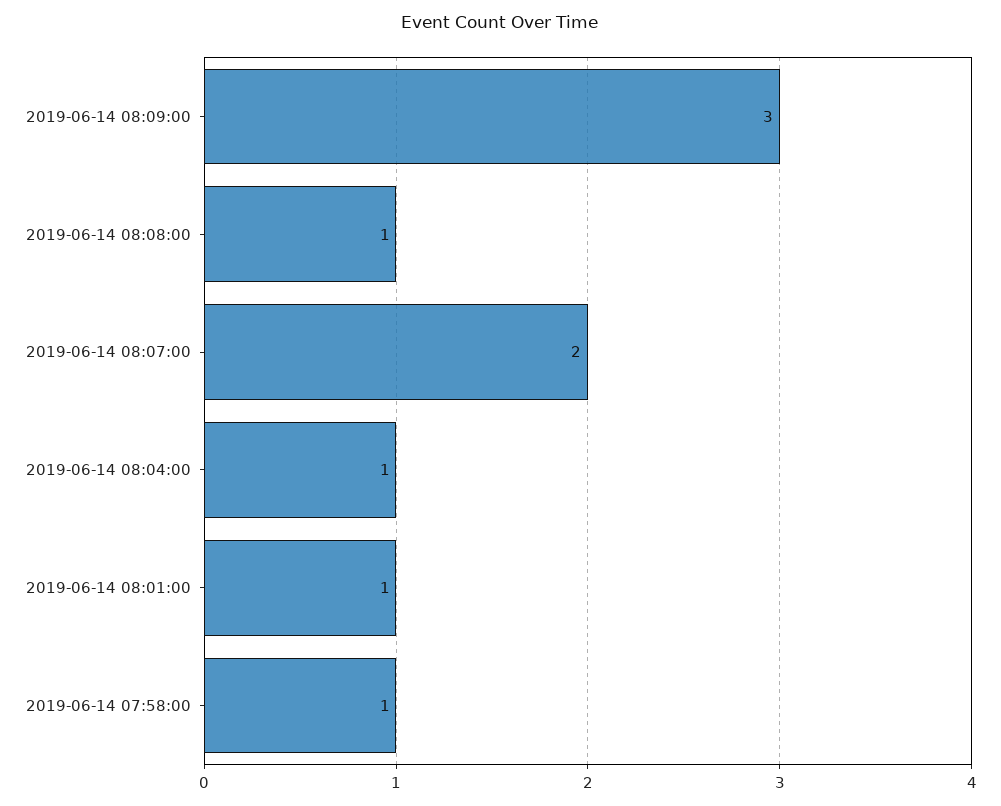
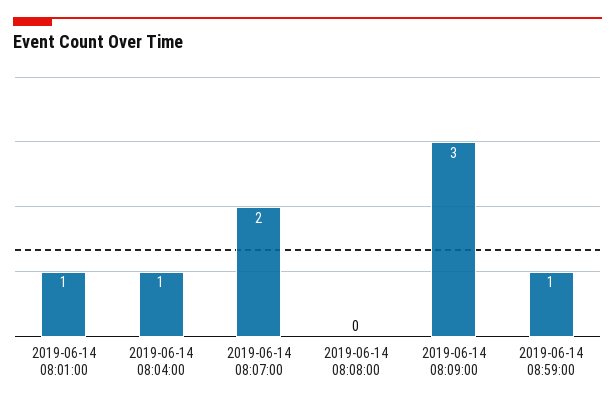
2019-06-14 08:08:00: 1 -> 0
2019-06-14 07:58:00: 1 -> none
2019-06-14 08:59:00: none -> 1

